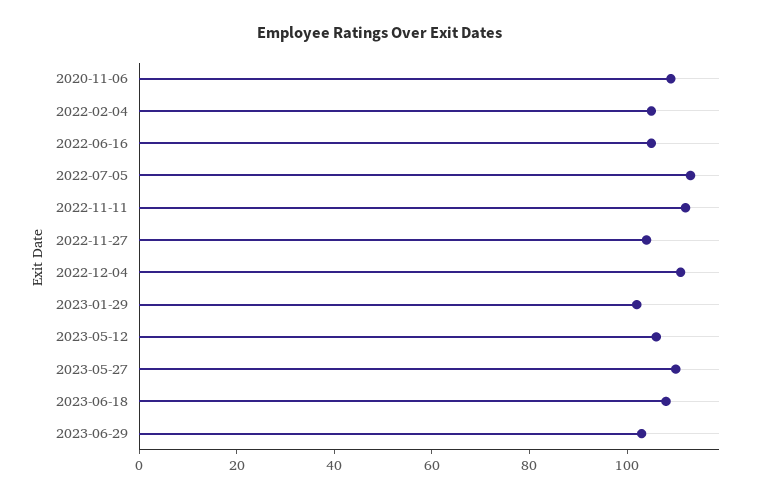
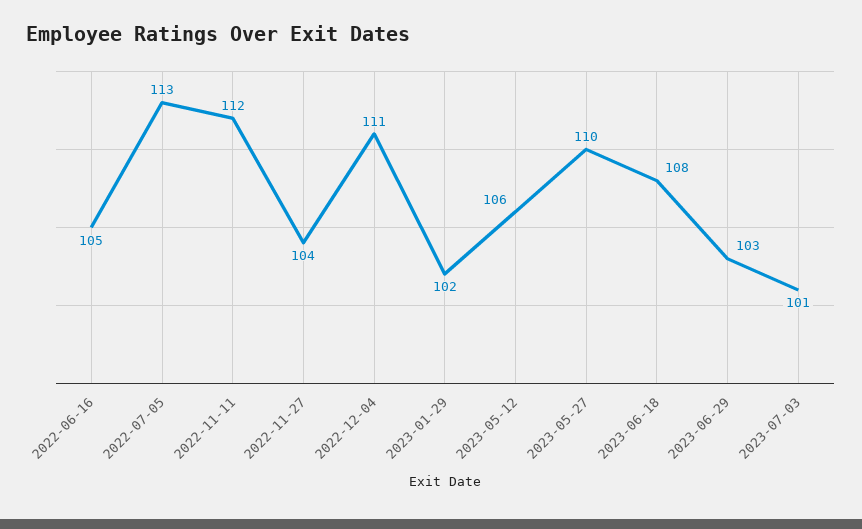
2020-11-06: 110 -> none
2022-02-04: 105 -> none
2023-07-03: none -> 101

